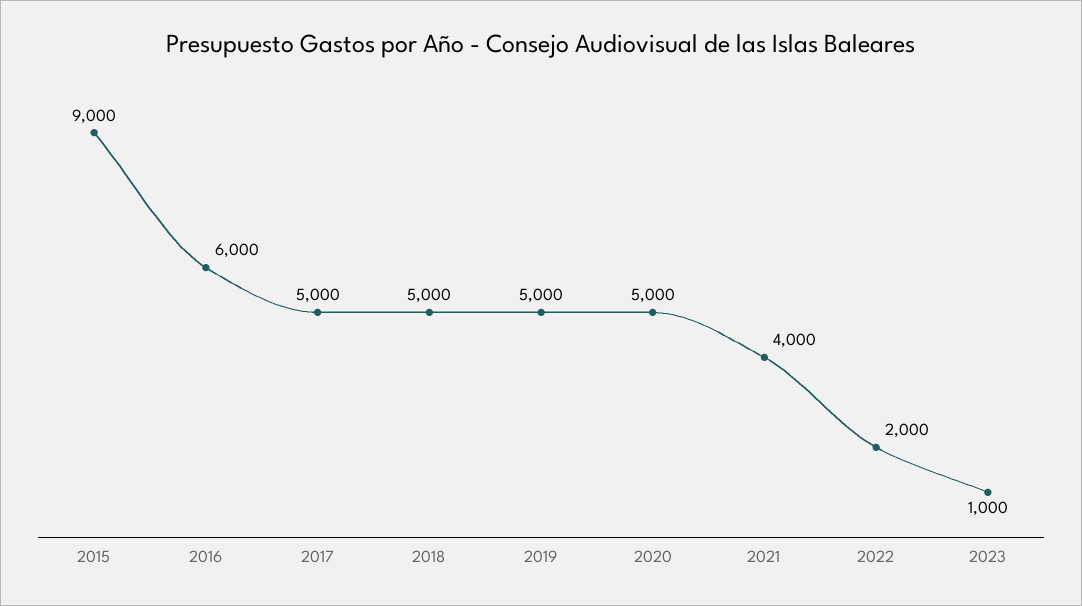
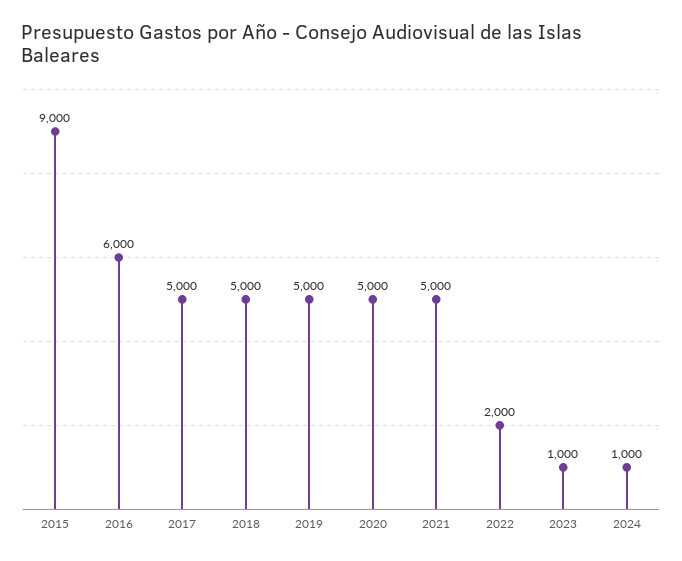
2021: 4000 -> 5000
2024: none -> 1000

